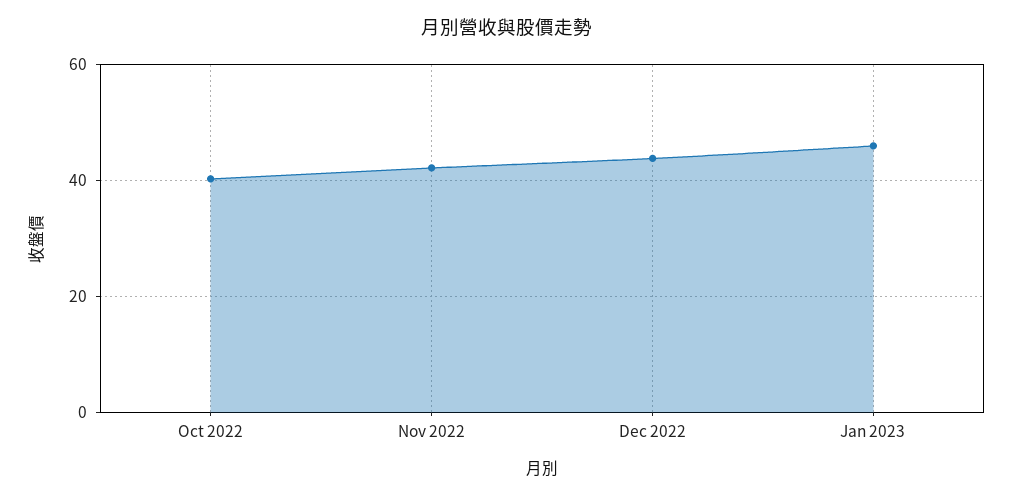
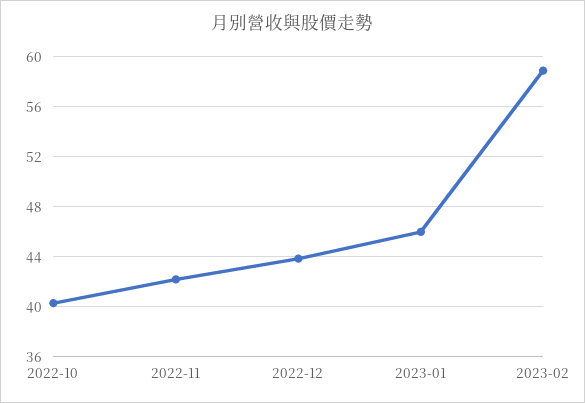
2023-02: none -> 59

